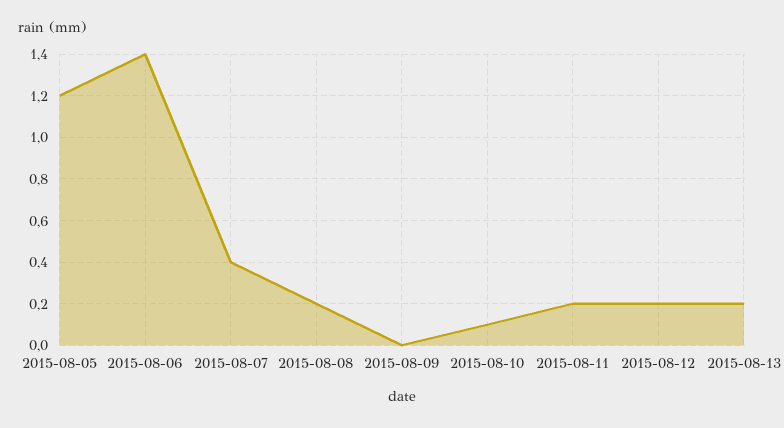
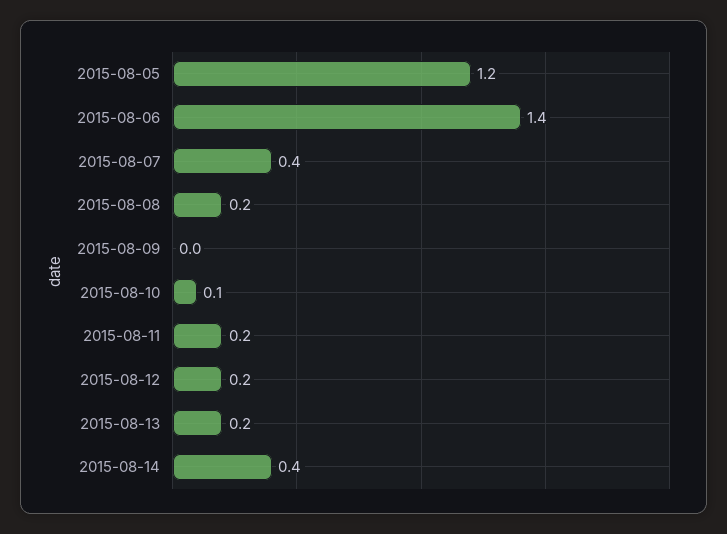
2015-08-14: none -> 0.4

